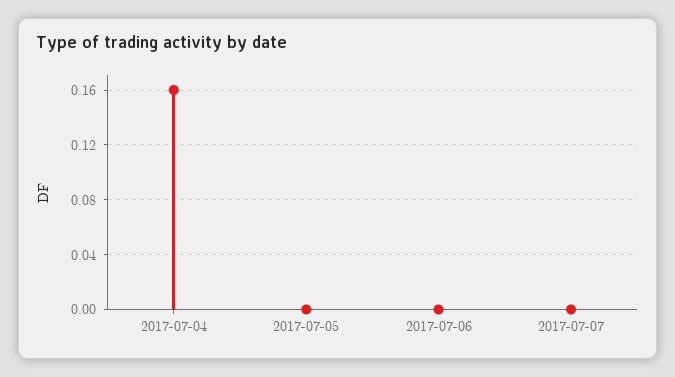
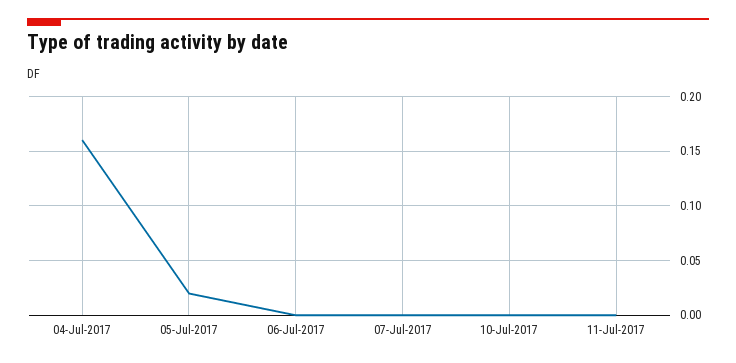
2017-07-05: 0 -> 0.02
10-Jul-2017: none -> 0
11-Jul-2017: none -> 0

